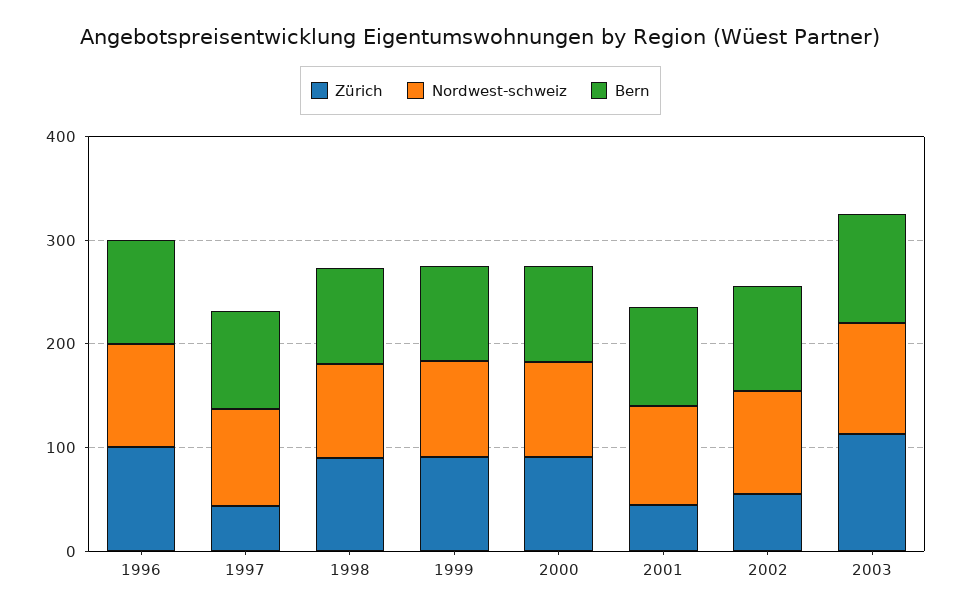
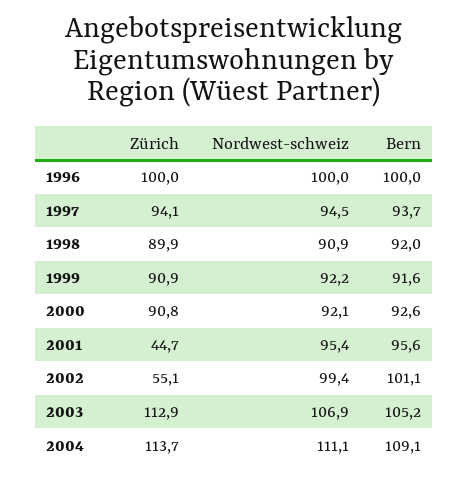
Zürich, 1997: 40 -> 94.1
Zürich, 2004: none -> 113.7
Nordwest-schweiz, 2004: none -> 111.1
Bern, 2004: none -> 109.1

